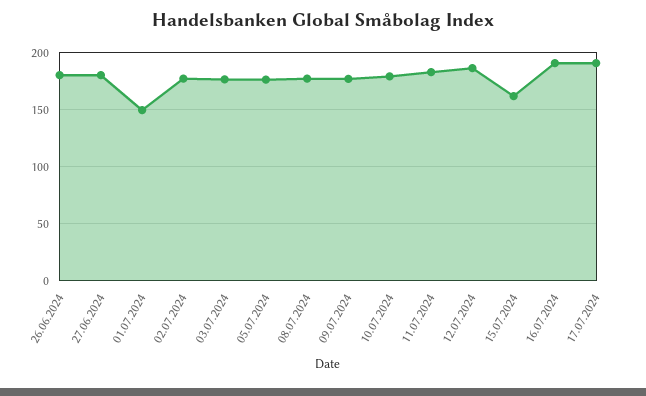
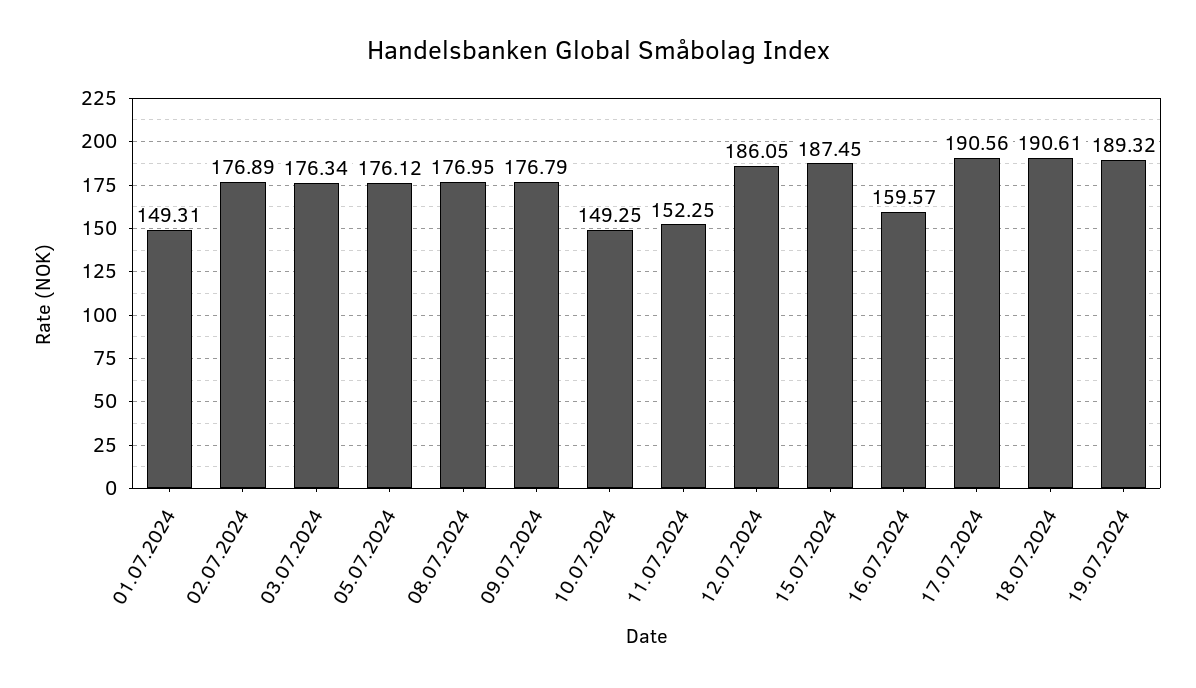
26.06.2024: 180 -> none
27.06.2024: 180 -> none
10.07.2024: 180 -> 149.25
11.07.2024: 180 -> 152.25
15.07.2024: 160 -> 187.45
16.07.2024: 190 -> 159.57
18.07.2024: none -> 190.61
19.07.2024: none -> 189.32

